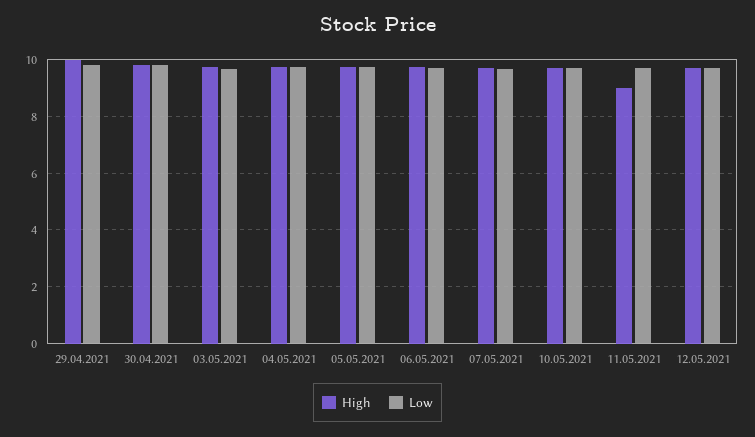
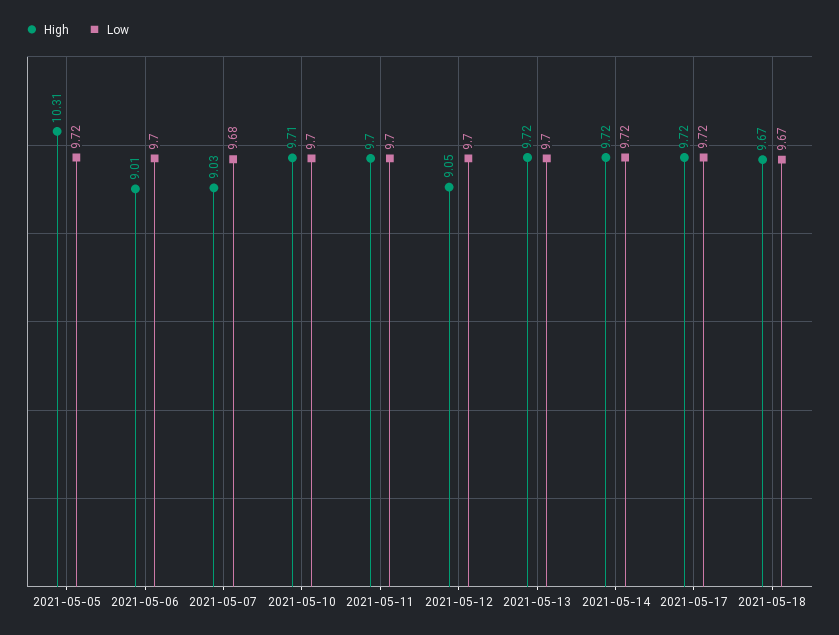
High, 29.04.2021: 10 -> none
Low, 29.04.2021: 9.75 -> none
High, 30.04.2021: 9.75 -> none
Low, 30.04.2021: 9.75 -> none
High, 03.05.2021: 9.75 -> none
Low, 03.05.2021: 9.75 -> none
High, 04.05.2021: 9.75 -> none
Low, 04.05.2021: 9.75 -> none
High, 05.05.2021: 9.75 -> 10.31
High, 06.05.2021: 9.75 -> 9.01
High, 07.05.2021: 9.75 -> 9.03
High, 11.05.2021: 9 -> 9.7
High, 12.05.2021: 9.75 -> 9.05
High, 2021-05-13: none -> 9.72
Low, 2021-05-13: none -> 9.7
High, 2021-05-14: none -> 9.72
Low, 2021-05-14: none -> 9.72
High, 2021-05-17: none -> 9.72
Low, 2021-05-17: none -> 9.72
High, 2021-05-18: none -> 9.67
Low, 2021-05-18: none -> 9.67

